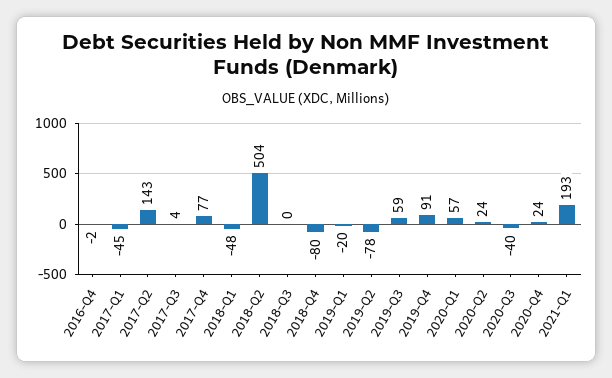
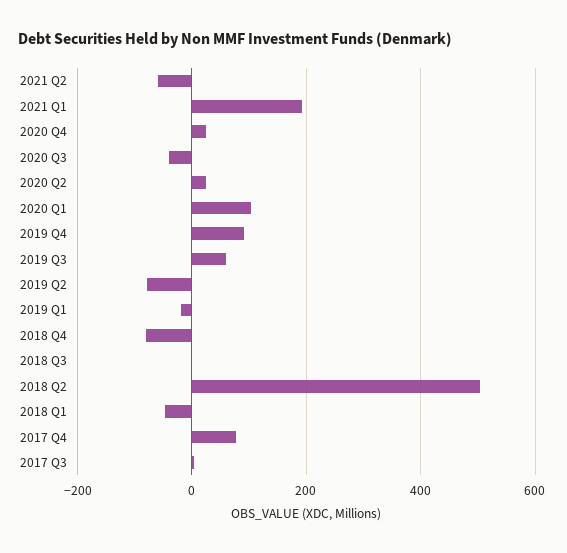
2016-Q4: -2 -> none
2017-Q1: -45 -> none
2017-Q2: 143 -> none
2020-Q1: 57 -> 100
2021 Q2: none -> -60

